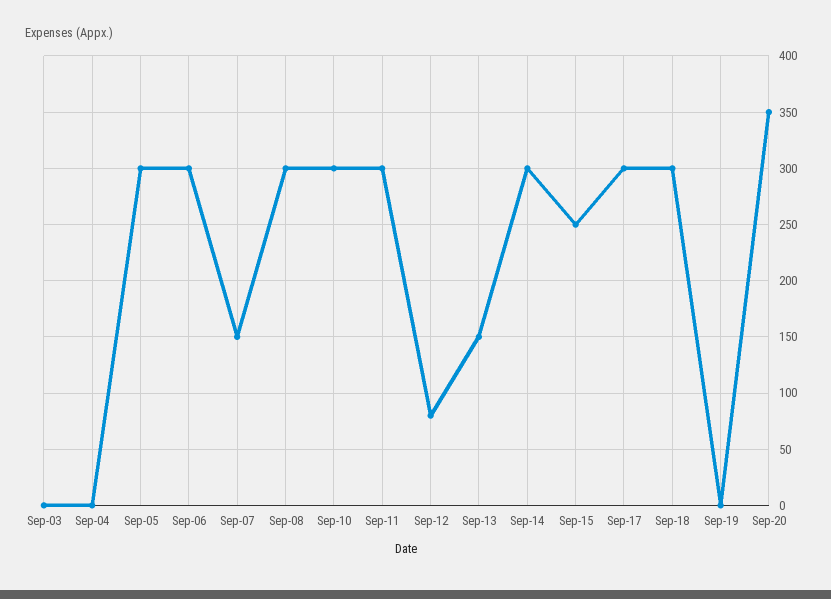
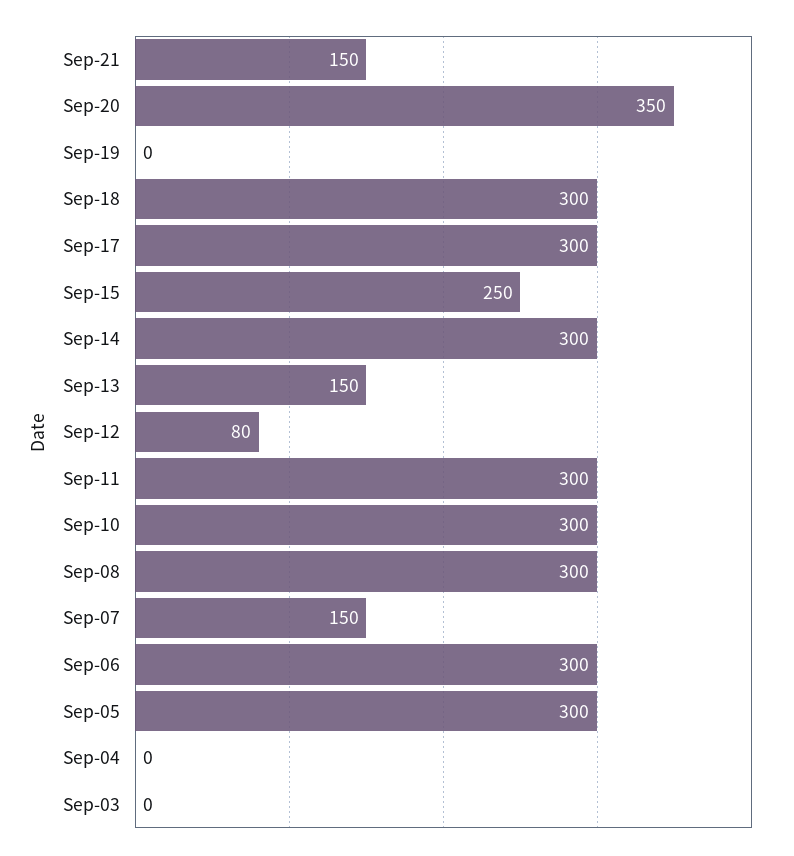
Sep-21: none -> 150

